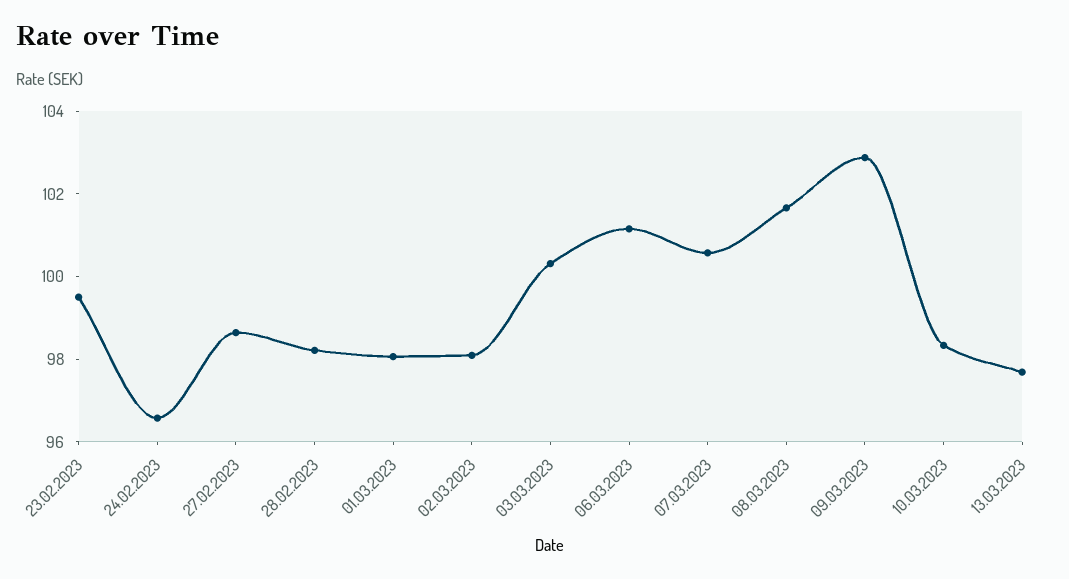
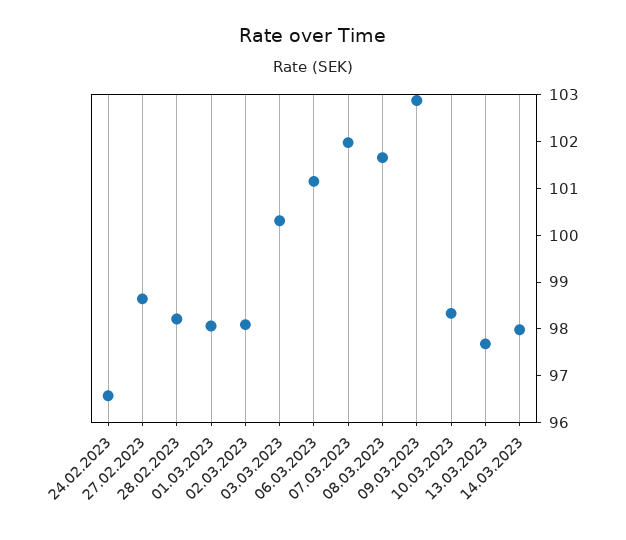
23.02.2023: 99.5 -> none
07.03.2023: 100.5 -> 102
14.03.2023: none -> 98

